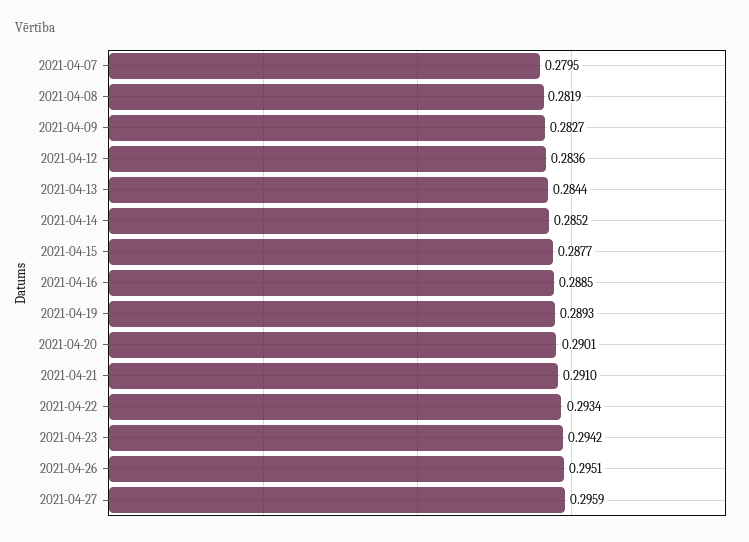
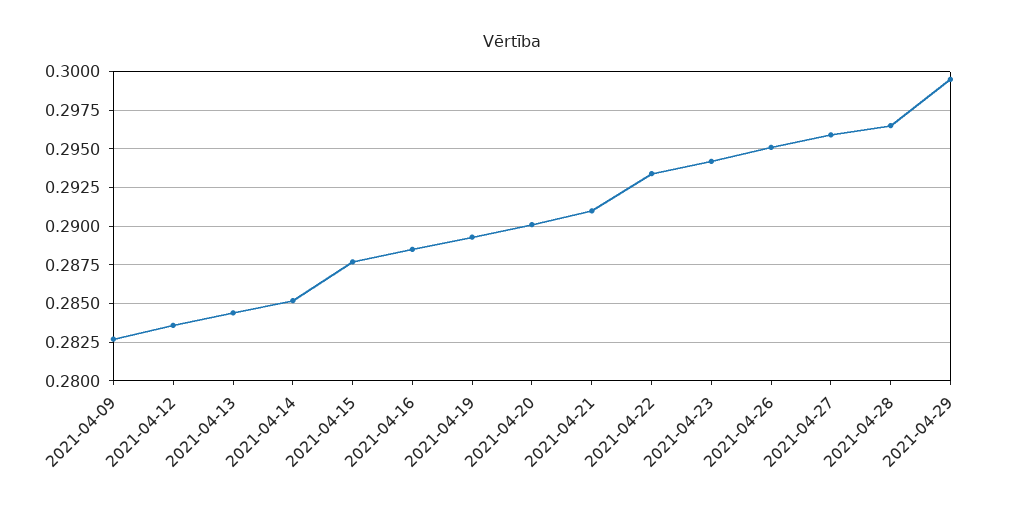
2021-04-07: 0.2795 -> none
2021-04-08: 0.2819 -> none
2021-04-28: none -> 0.2965
2021-04-29: none -> 0.2995

